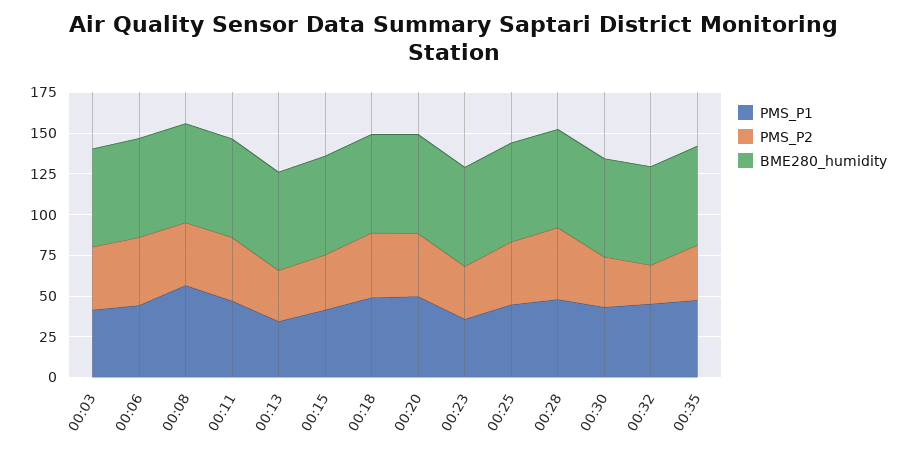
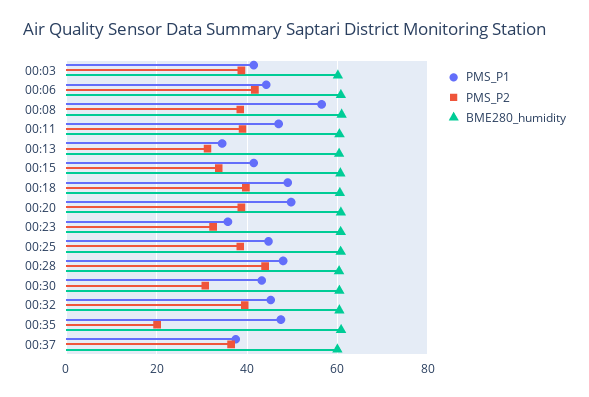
PMS_P2, 00:32: 25 -> 40
PMS_P2, 00:35: 35 -> 20
PMS_P1, 00:37: none -> 38
PMS_P2, 00:37: none -> 36
BME280_humidity, 00:37: none -> 60

